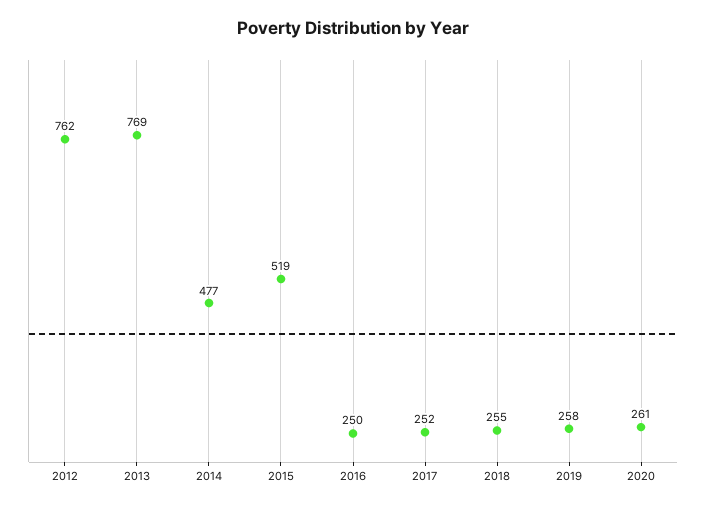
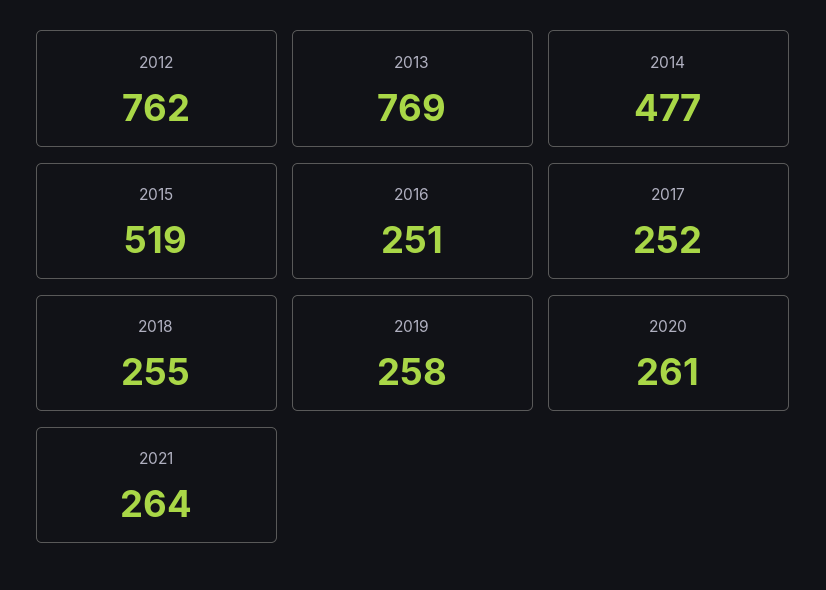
2016: 250 -> 251
2021: none -> 264

